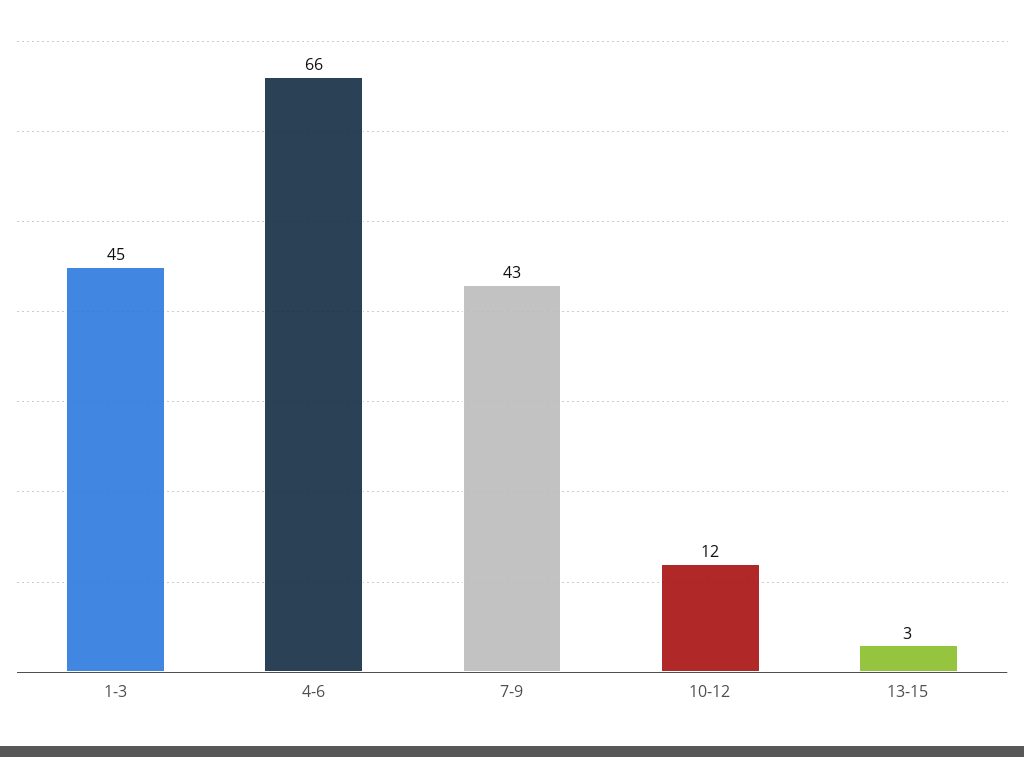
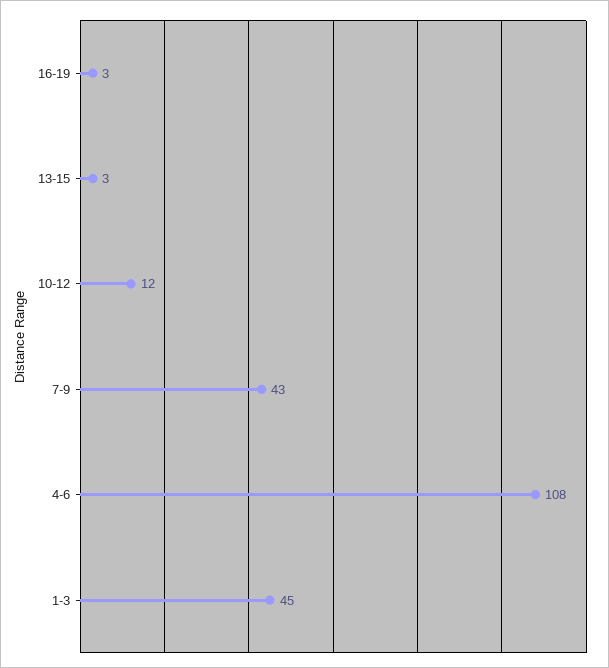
4-6: 66 -> 108
16-19: none -> 3

